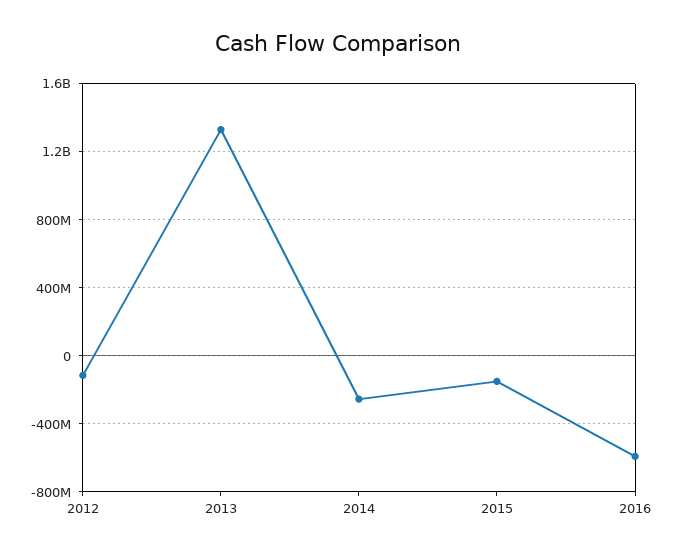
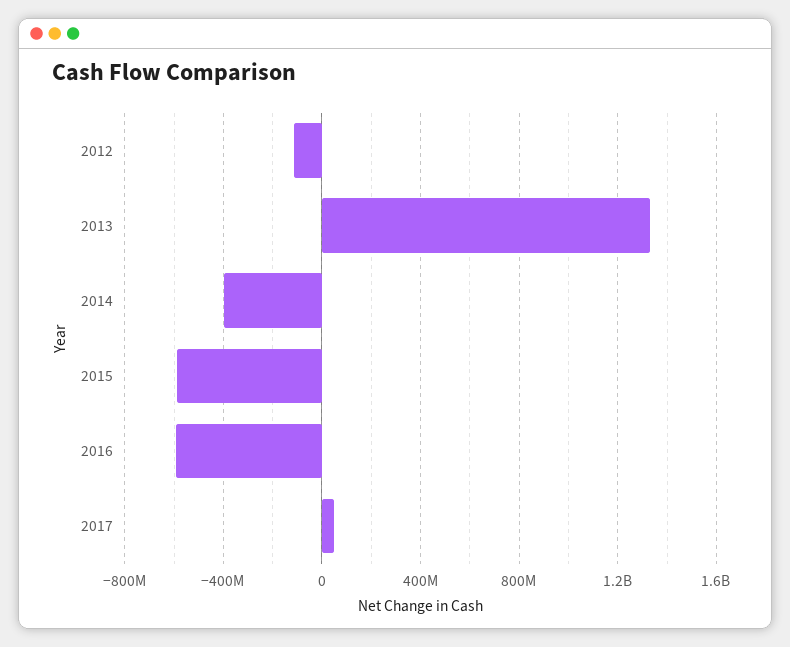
2014: -250000000 -> -400000000
2015: -150000000 -> -600000000
2017: none -> 50000000

